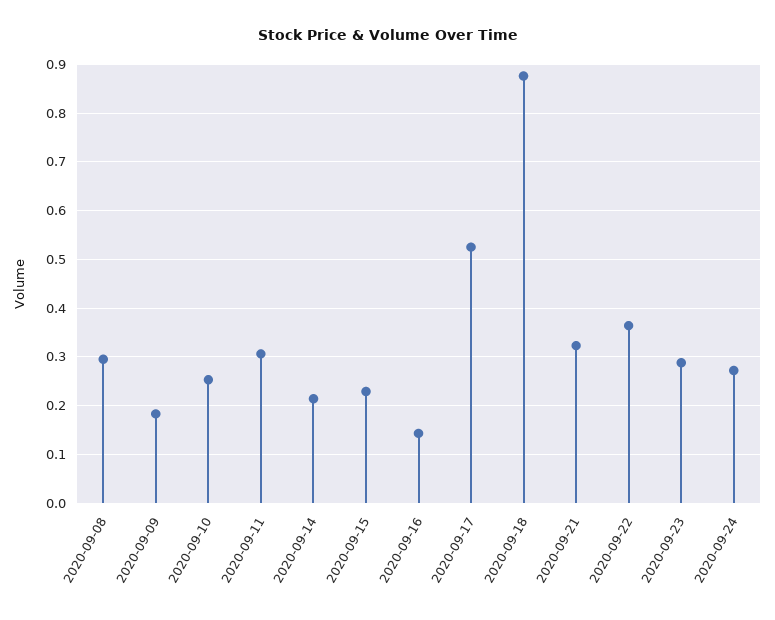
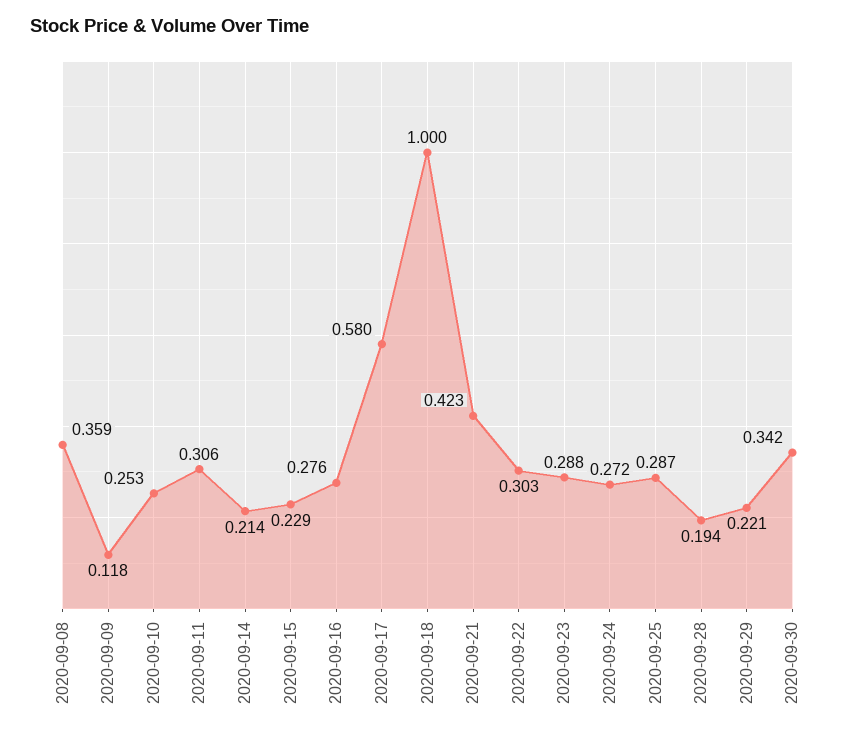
2020-09-08: 0.3 -> 0.359
2020-09-09: 0.18 -> 0.118
2020-09-16: 0.14 -> 0.276
2020-09-17: 0.52 -> 0.58
2020-09-18: 0.88 -> 1
2020-09-21: 0.32 -> 0.423
2020-09-22: 0.36 -> 0.303
2020-09-25: none -> 0.287
2020-09-28: none -> 0.194
2020-09-29: none -> 0.221
2020-09-30: none -> 0.342

